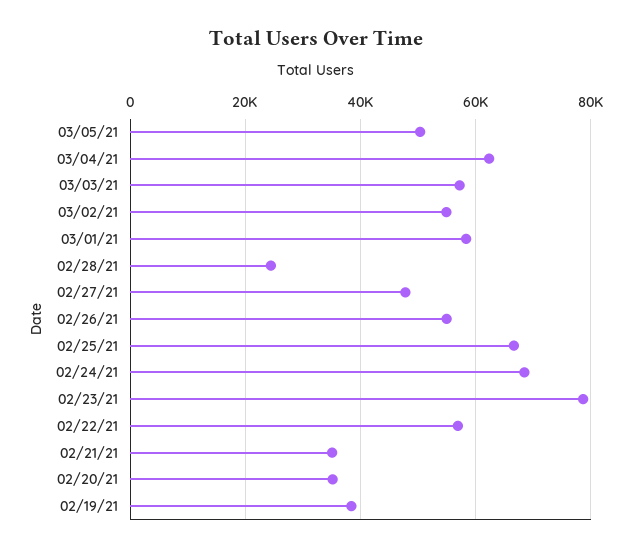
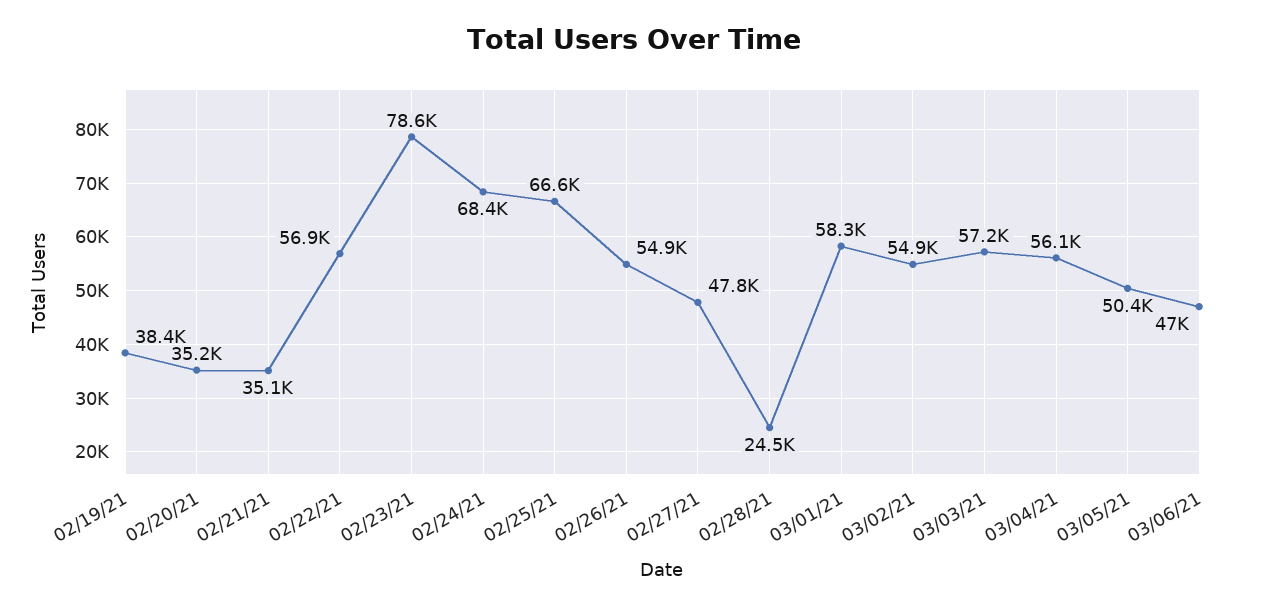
03/04/21: 62000 -> 56100
03/06/21: none -> 47000

